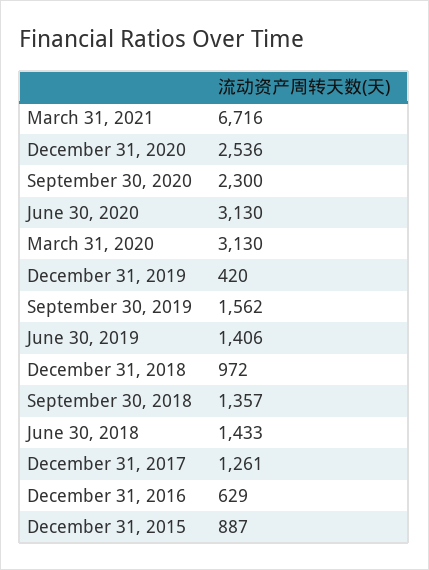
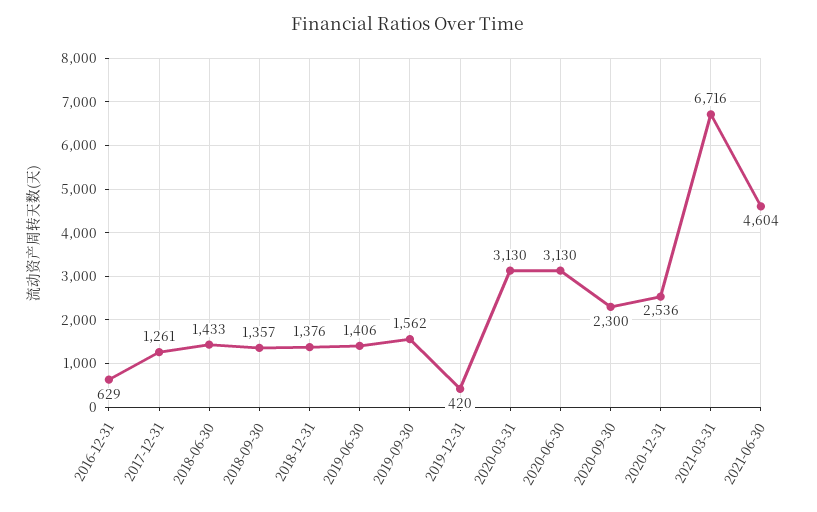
December 31, 2018: 972 -> 1376
December 31, 2015: 887 -> none
2021-06-30: none -> 4604

